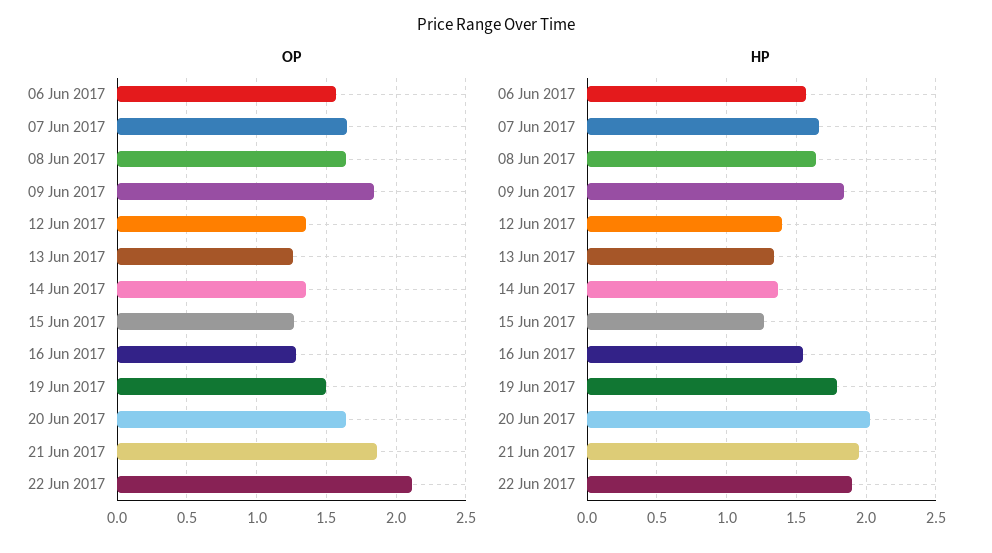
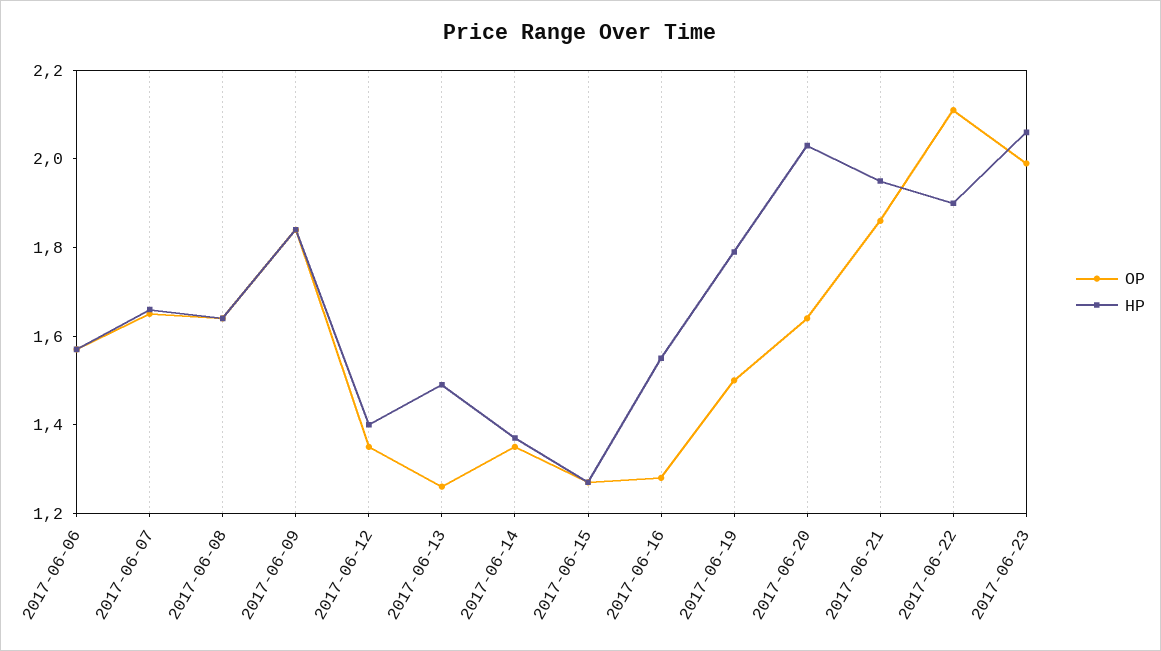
HP, 13 Jun 2017: 1.35 -> 1.5
OP, 2017-06-23: none -> 2
HP, 2017-06-23: none -> 2.05

